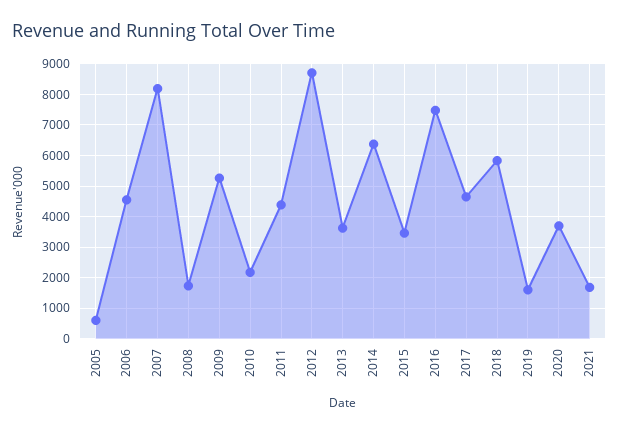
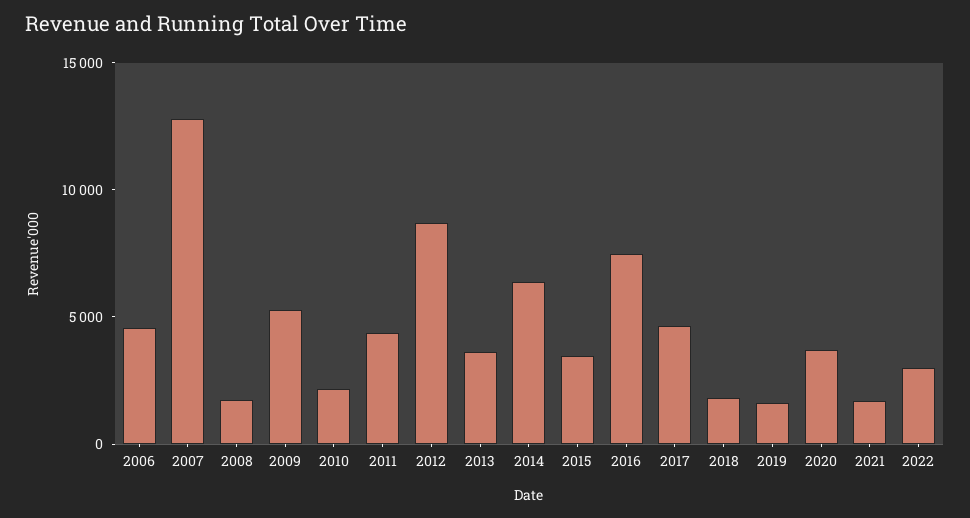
2005: 600 -> none
2007: 8200 -> 13000
2018: 5800 -> 2000
2022: none -> 3000

